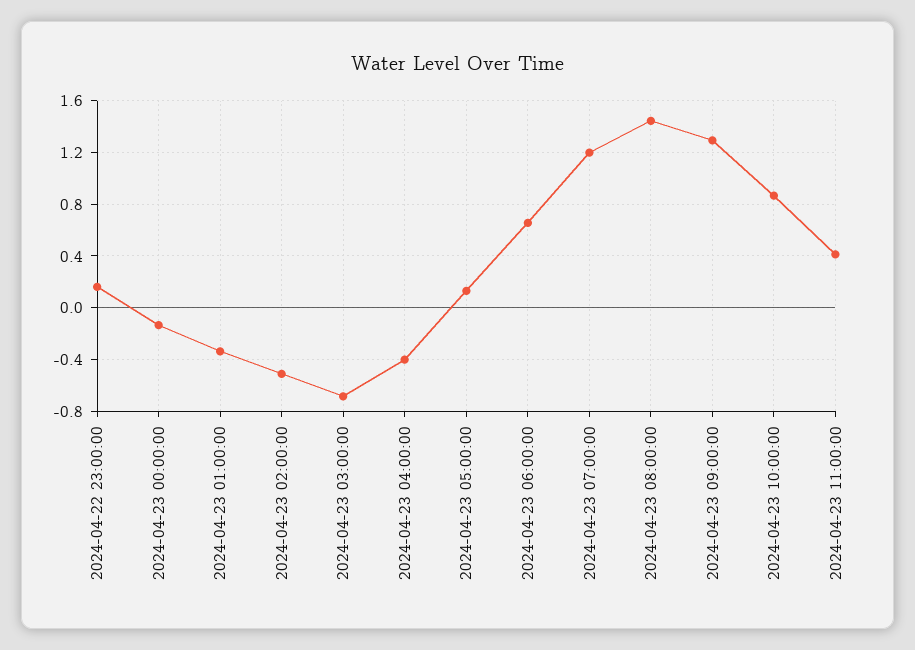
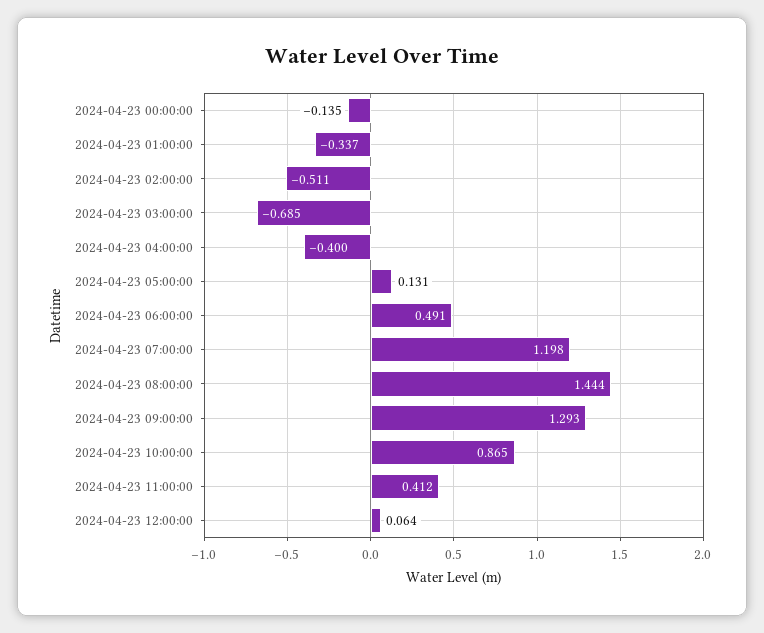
2024-04-22 23:00:00: 0.15 -> none
2024-04-23 06:00:00: 0.65 -> 0.491
2024-04-23 12:00:00: none -> 0.064

